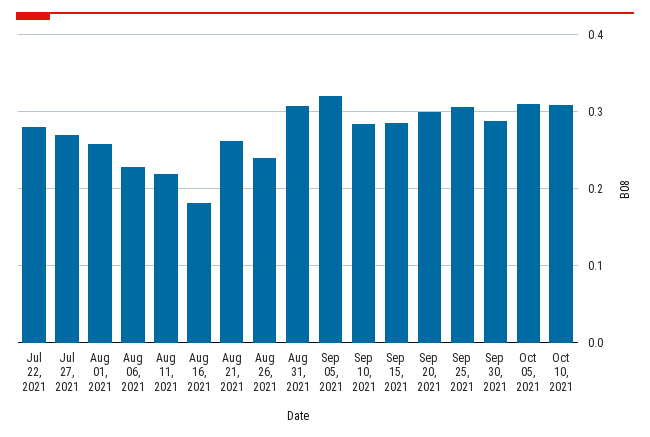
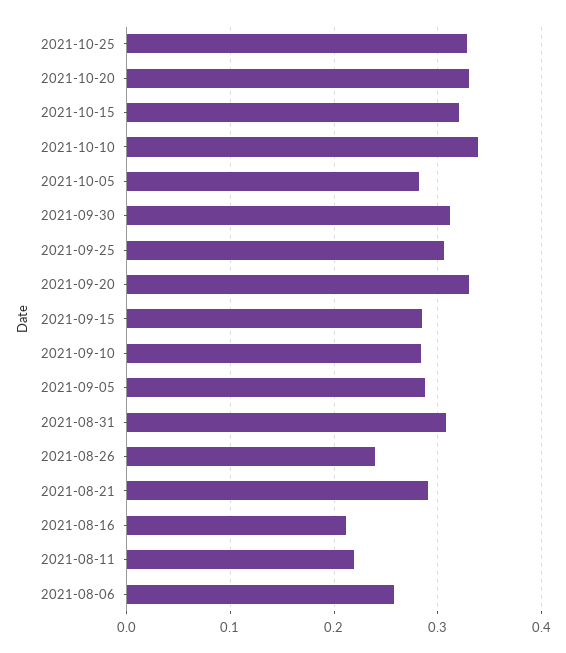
Jul 22, 2021: 0.28 -> none
Jul 27, 2021: 0.27 -> none
Aug 01, 2021: 0.26 -> none
Aug 06, 2021: 0.23 -> 0.26
Aug 16, 2021: 0.18 -> 0.21
Aug 21, 2021: 0.26 -> 0.29
Sep 05, 2021: 0.32 -> 0.29
Sep 20, 2021: 0.3 -> 0.33
Sep 30, 2021: 0.29 -> 0.31
Oct 05, 2021: 0.31 -> 0.28
Oct 10, 2021: 0.31 -> 0.34
2021-10-25: none -> 0.33
2021-10-20: none -> 0.33
2021-10-15: none -> 0.32

